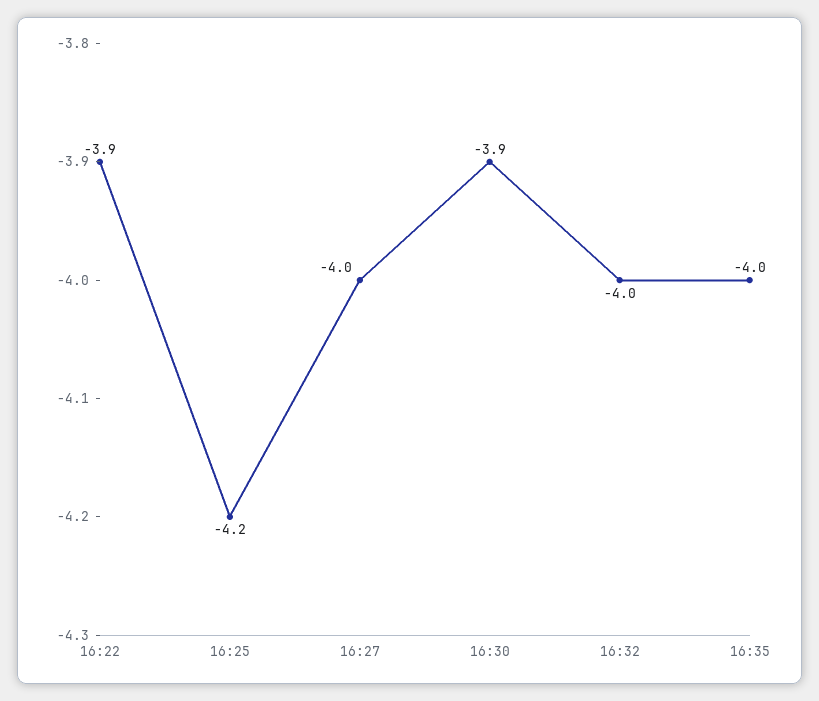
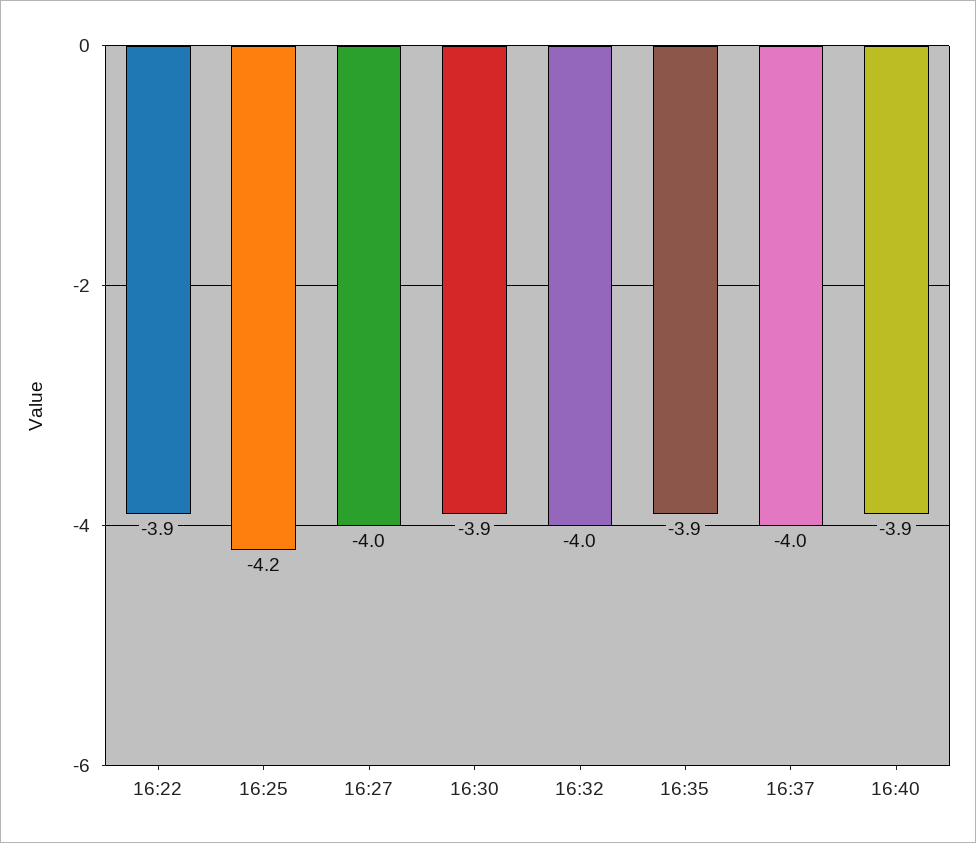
16:35: -4 -> -3.9
16:37: none -> -4
16:40: none -> -3.9

